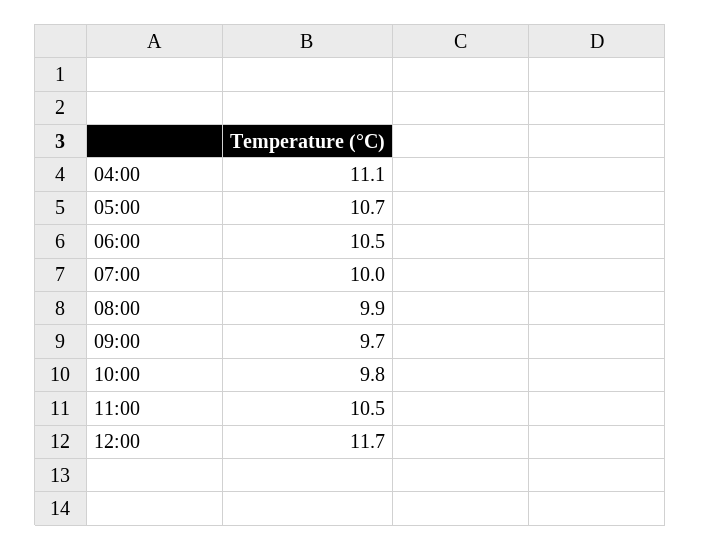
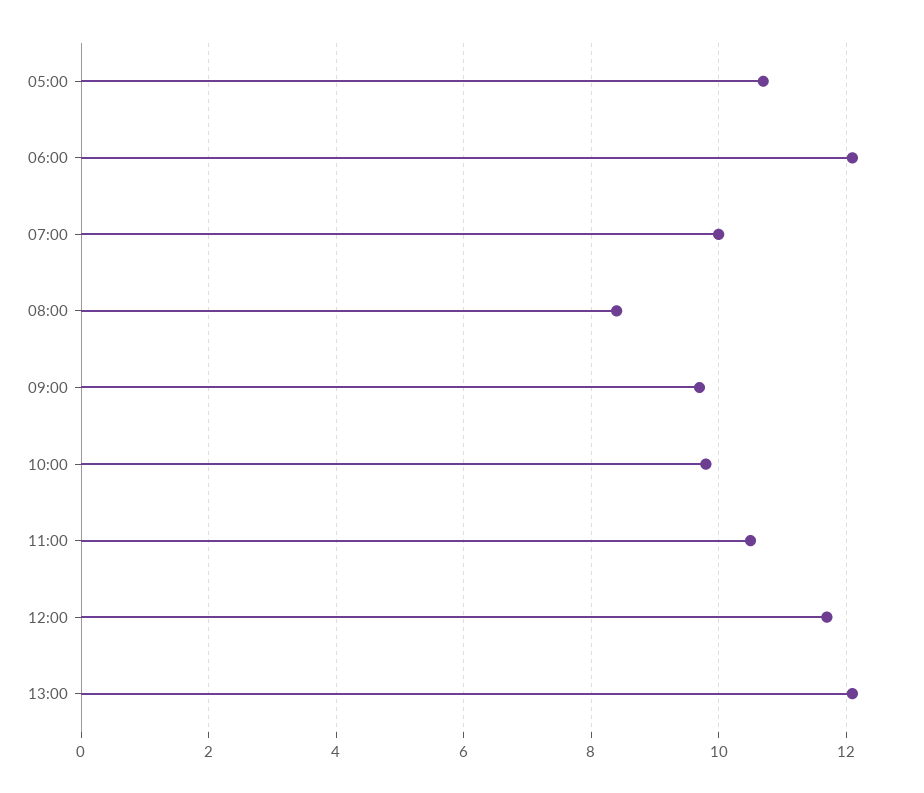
04:00: 11.1 -> none
06:00: 10.5 -> 12
08:00: 9.9 -> 8.5
13:00: none -> 12

